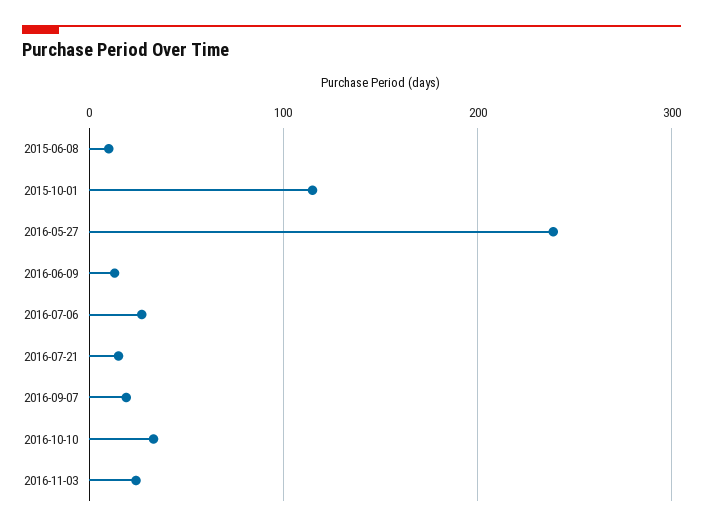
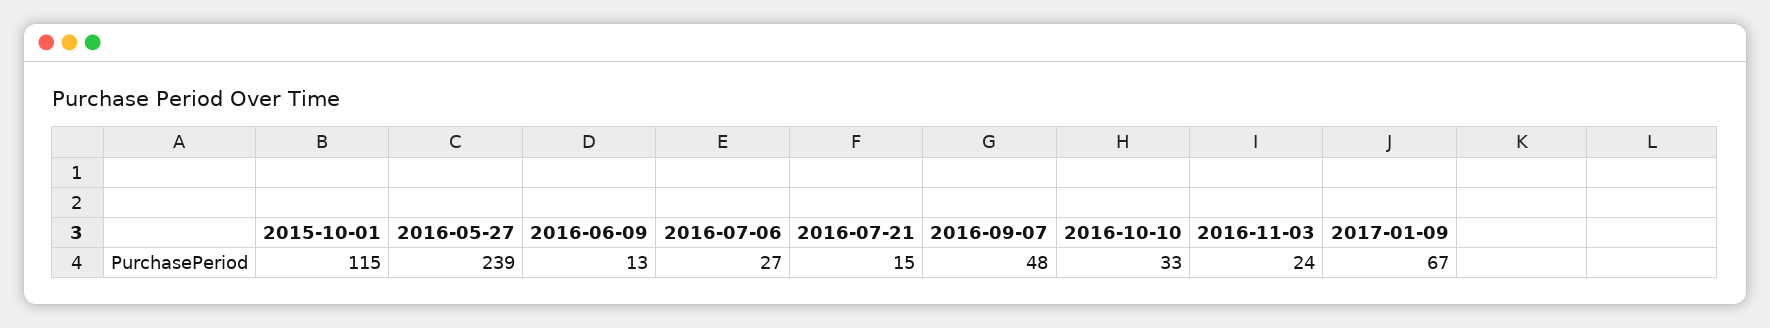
2015-06-08: 10 -> none
2016-09-07: 20 -> 48
2017-01-09: none -> 67

